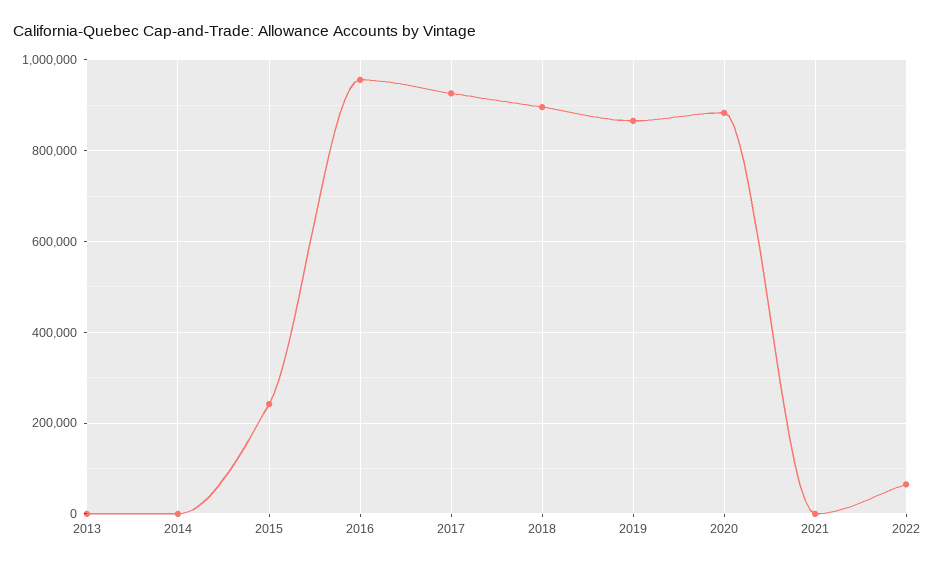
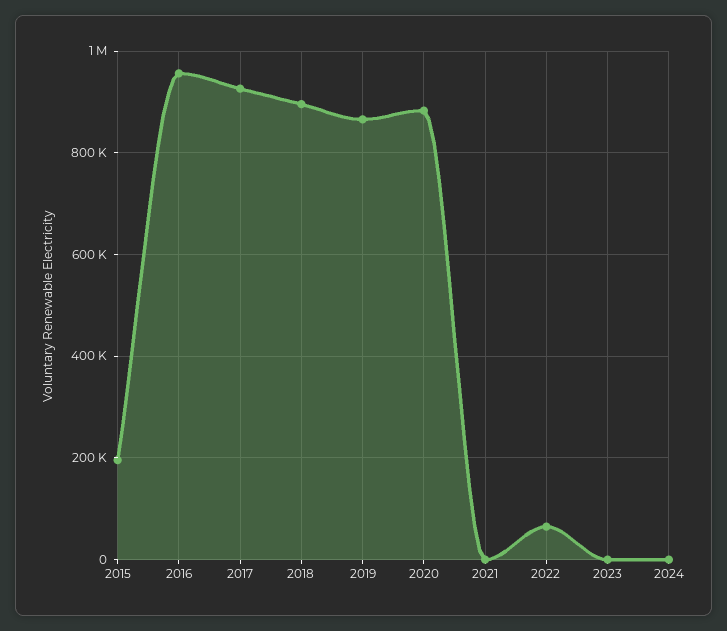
2013: 0 -> none
2014: 0 -> none
2015: 240000 -> 200000
2023: none -> 0
2024: none -> 0

